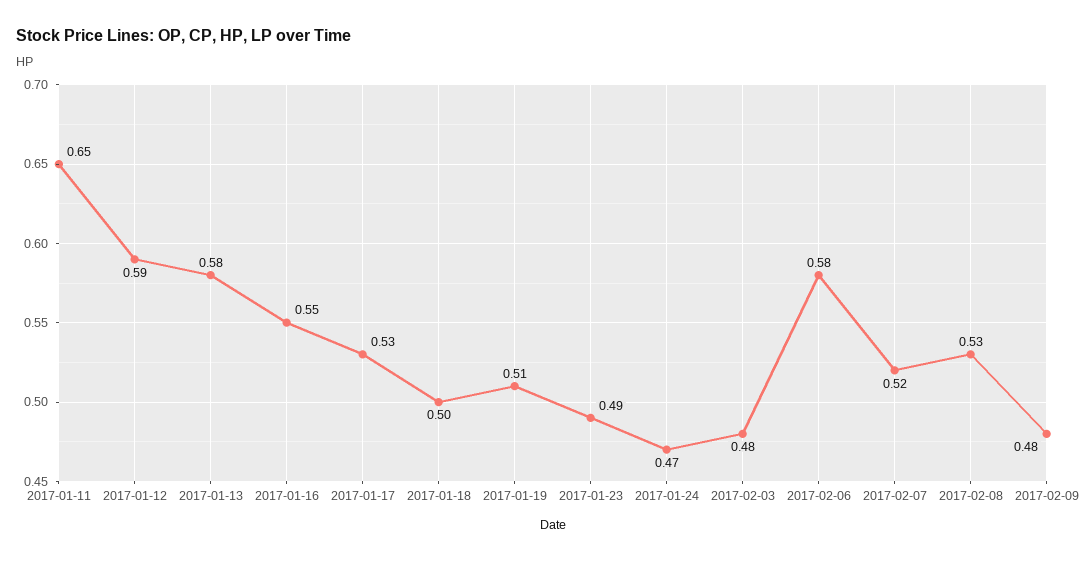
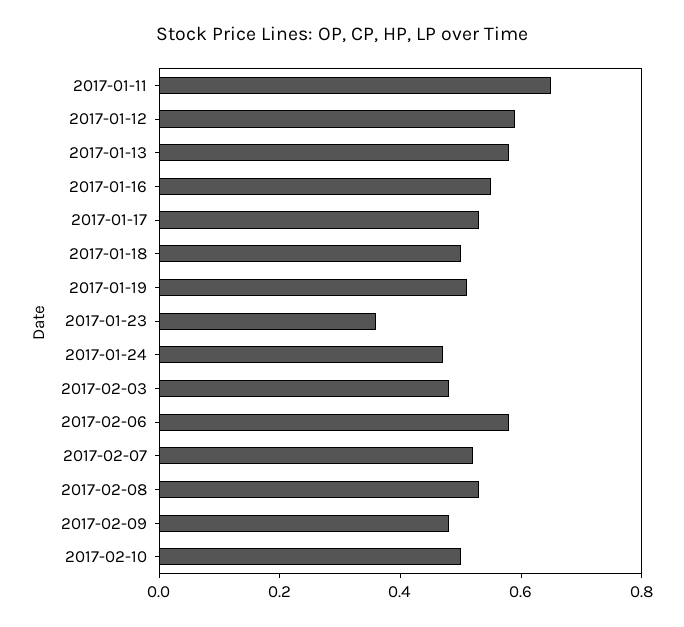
2017-01-23: 0.49 -> 0.35
2017-02-10: none -> 0.5

